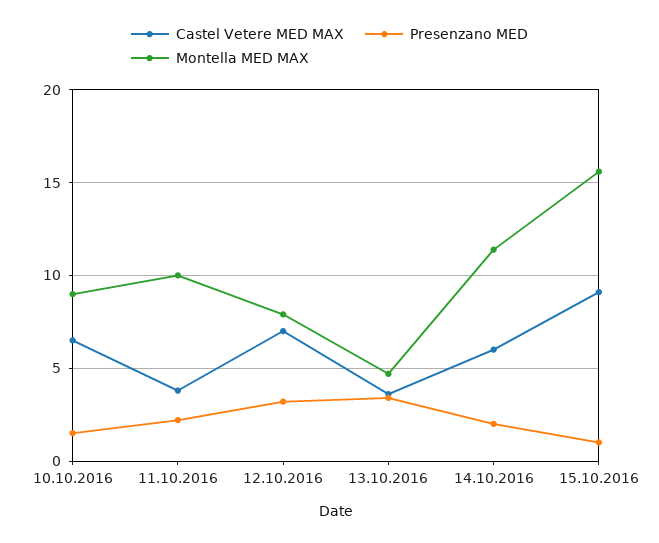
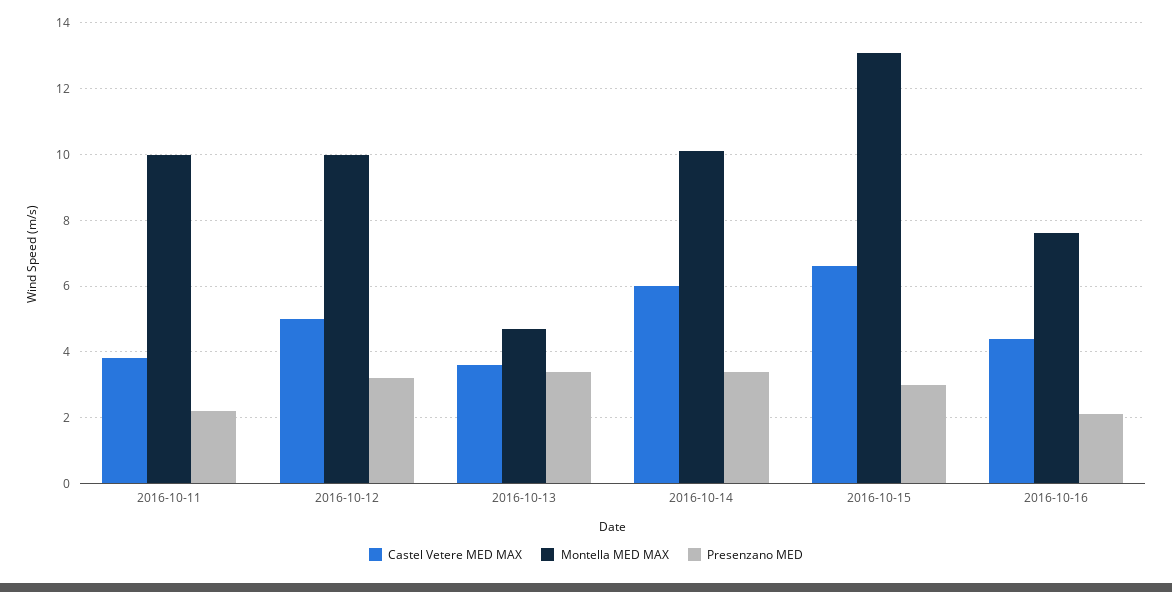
Castel Vetere MED MAX, 10.10.2016: 6.5 -> none
Presenzano MED, 10.10.2016: 1.5 -> none
Montella MED MAX, 10.10.2016: 9 -> none
Castel Vetere MED MAX, 12.10.2016: 7 -> 5
Montella MED MAX, 12.10.2016: 8 -> 10
Presenzano MED, 14.10.2016: 2 -> 3.5
Montella MED MAX, 14.10.2016: 11.5 -> 10
Castel Vetere MED MAX, 15.10.2016: 9 -> 6.5
Presenzano MED, 15.10.2016: 1 -> 3
Montella MED MAX, 15.10.2016: 15.5 -> 13
Castel Vetere MED MAX, 2016-10-16: none -> 4.5
Montella MED MAX, 2016-10-16: none -> 7.5
Presenzano MED, 2016-10-16: none -> 2

